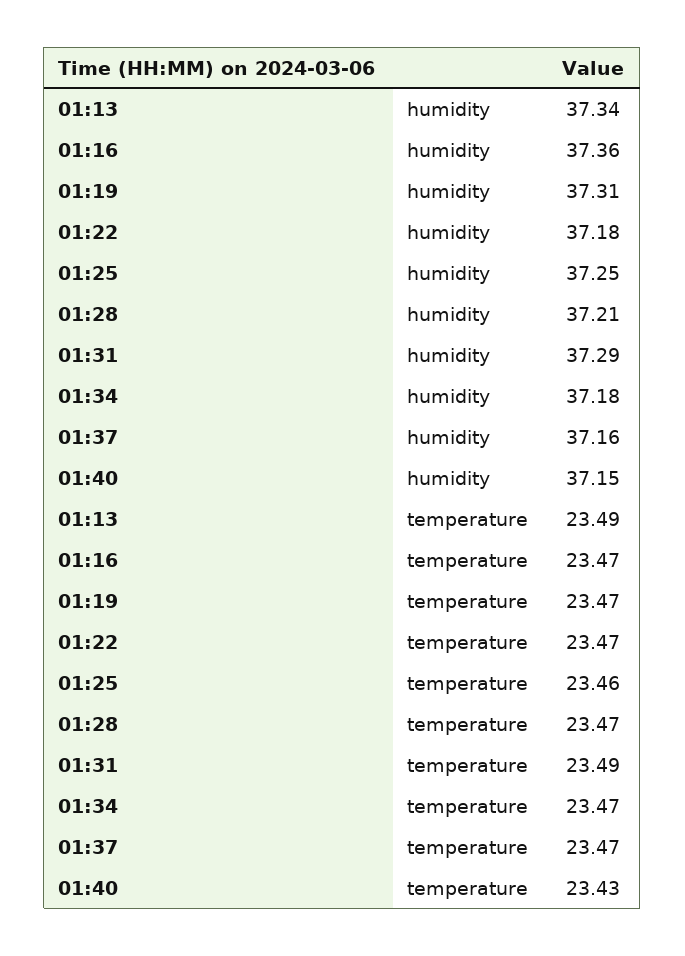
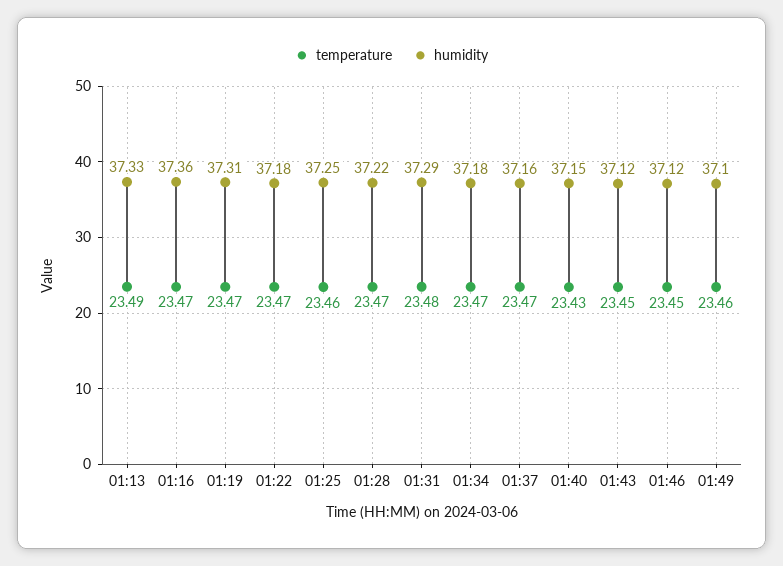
humidity, 01:13: 37.34 -> 37.33
humidity, 01:28: 37.21 -> 37.22
temperature, 01:31: 23.49 -> 23.48
temperature, 01:43: none -> 23.45
humidity, 01:43: none -> 37.12
temperature, 01:46: none -> 23.45
humidity, 01:46: none -> 37.12
temperature, 01:49: none -> 23.46
humidity, 01:49: none -> 37.1

